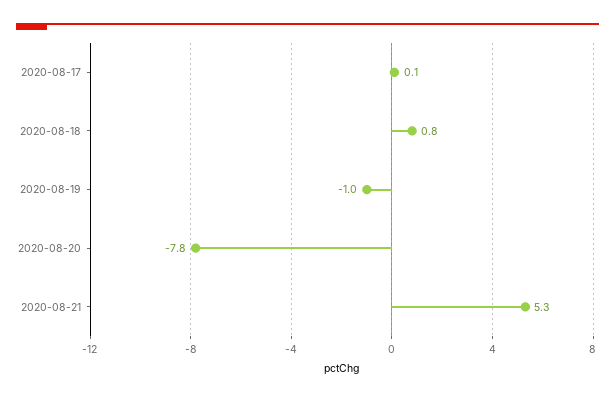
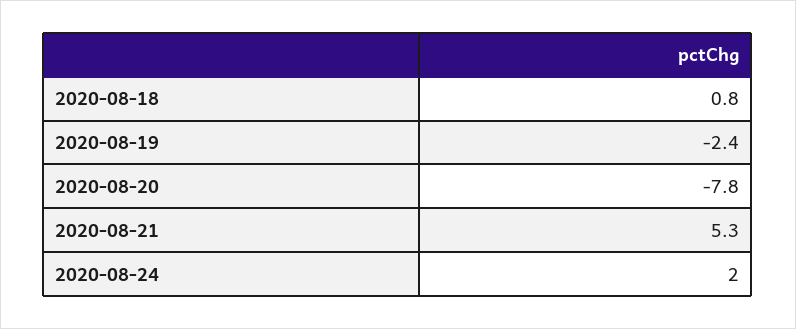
2020-08-17: 0.1 -> none
2020-08-19: -1 -> -2.4
2020-08-24: none -> 2

